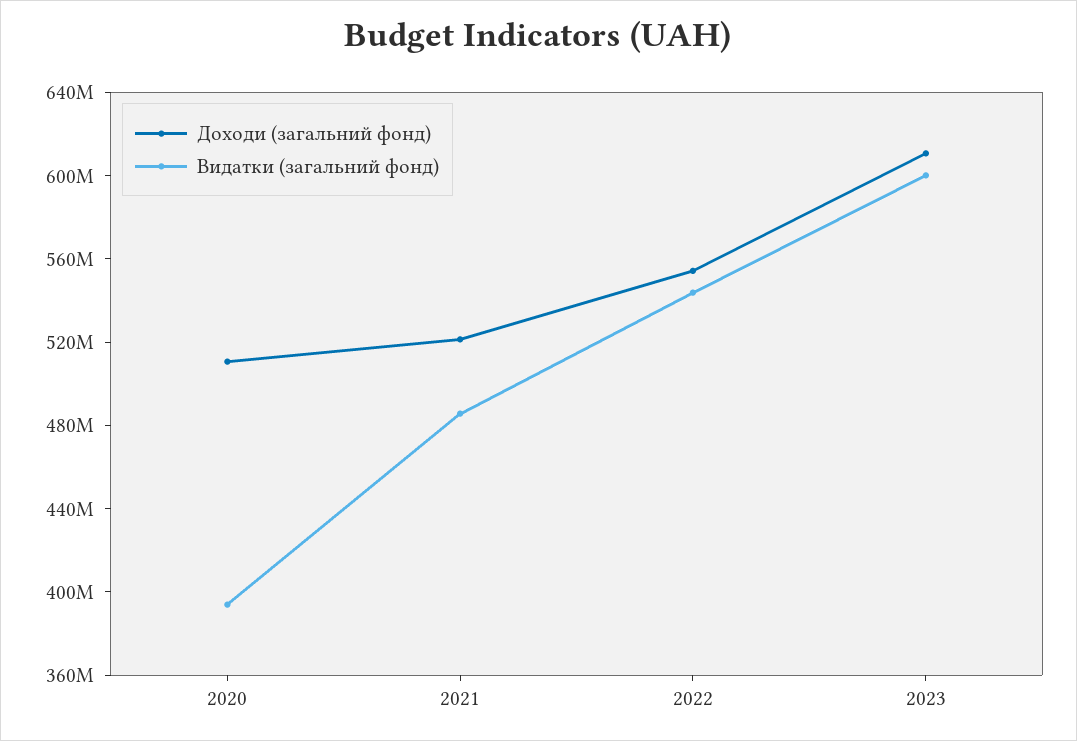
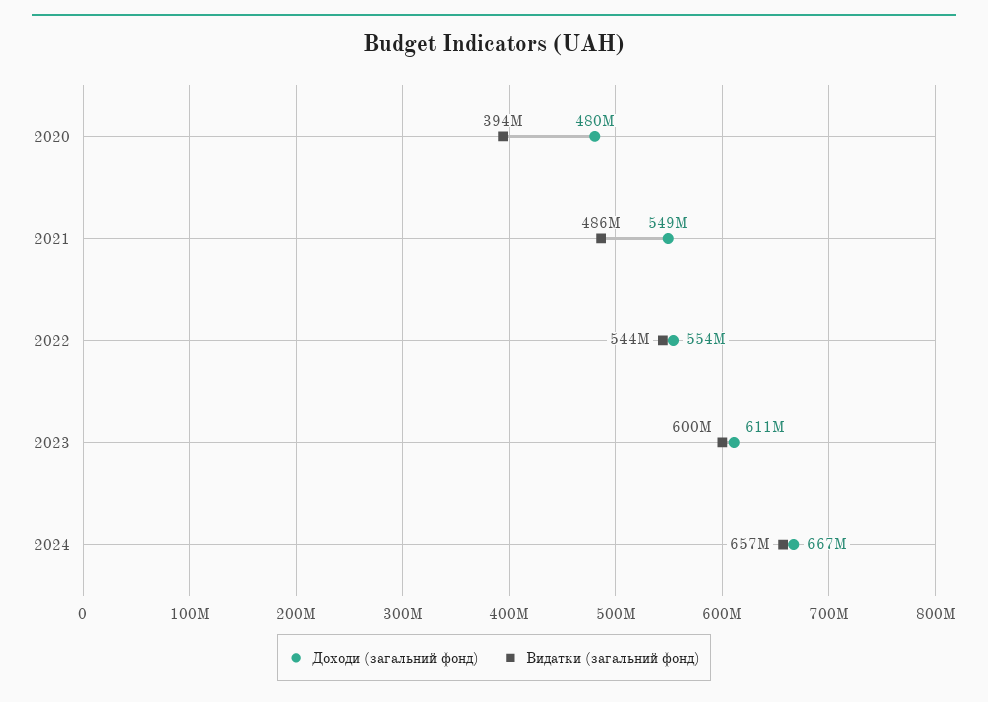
Доходи (загальний фонд), 2020: 510000000 -> 480000000
Доходи (загальний фонд), 2021: 520000000 -> 549000000
Доходи (загальний фонд), 2024: none -> 667000000
Видатки (загальний фонд), 2024: none -> 657000000

